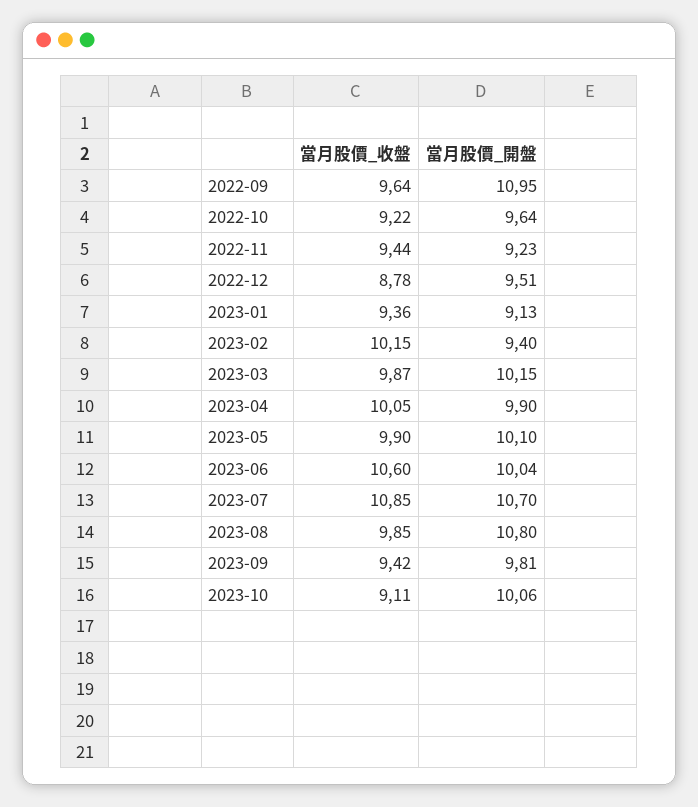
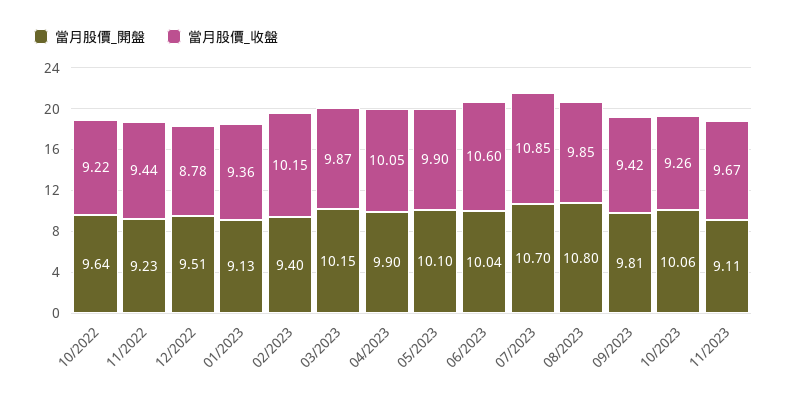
當月股價_收盤, 2022-09: 9.64 -> none
當月股價_開盤, 2022-09: 10.95 -> none
當月股價_收盤, 2023-10: 9.11 -> 9.26
當月股價_開盤, 11/2023: none -> 9.11
當月股價_收盤, 11/2023: none -> 9.67

